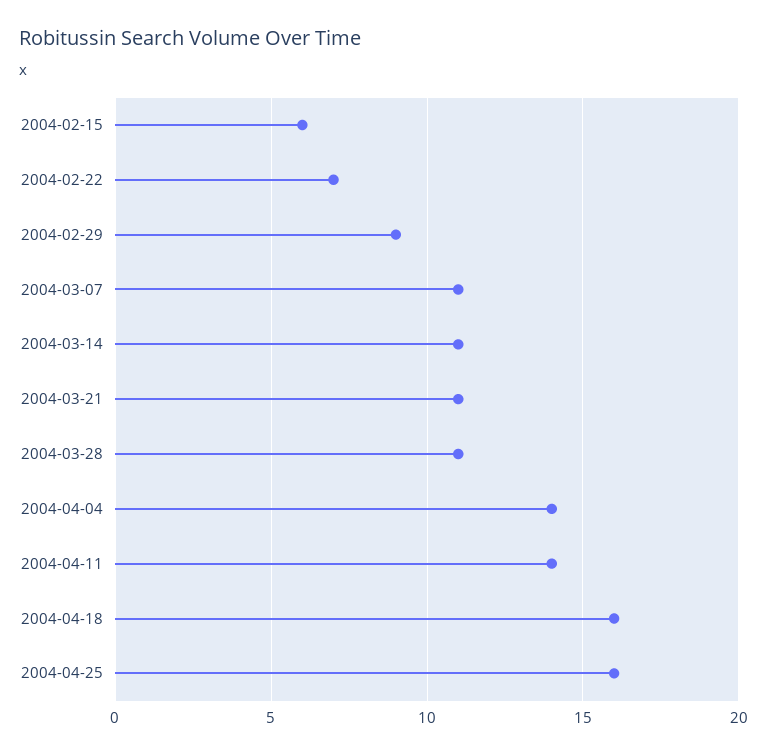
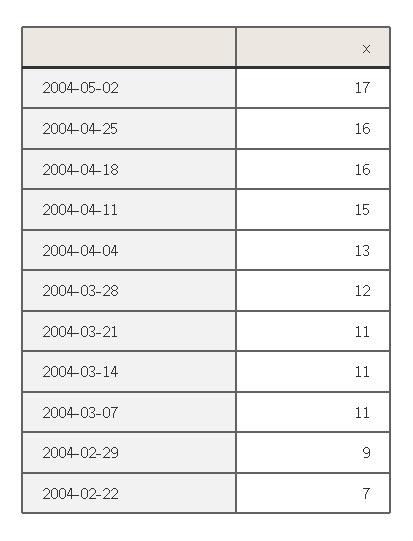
2004-02-15: 6 -> none
2004-03-28: 11 -> 12
2004-04-04: 14 -> 13
2004-04-11: 14 -> 15
2004-05-02: none -> 17

